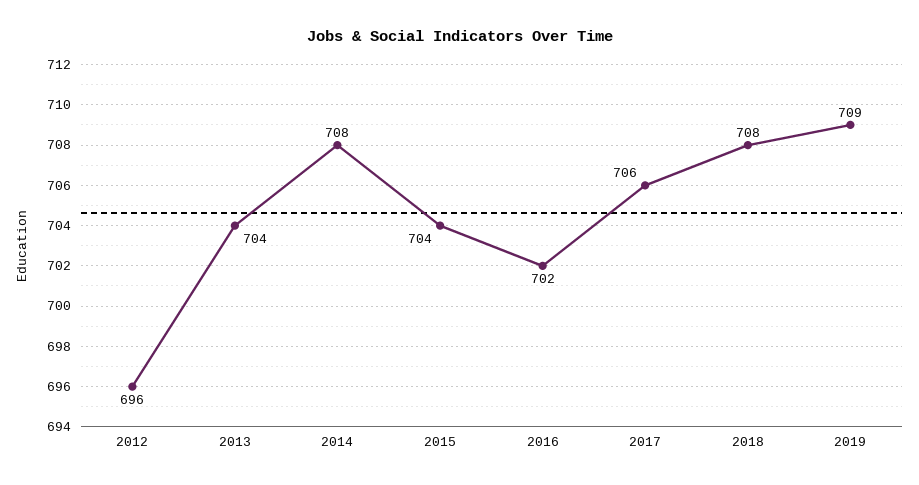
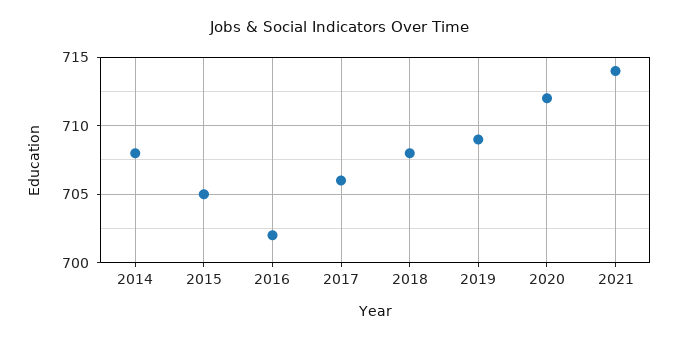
2012: 696 -> none
2013: 704 -> none
2015: 704 -> 705
2020: none -> 712
2021: none -> 714

